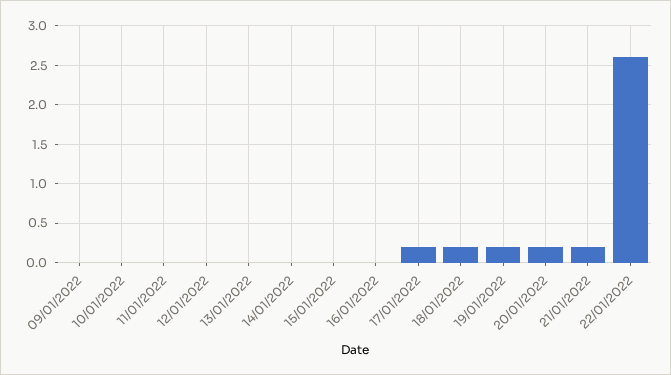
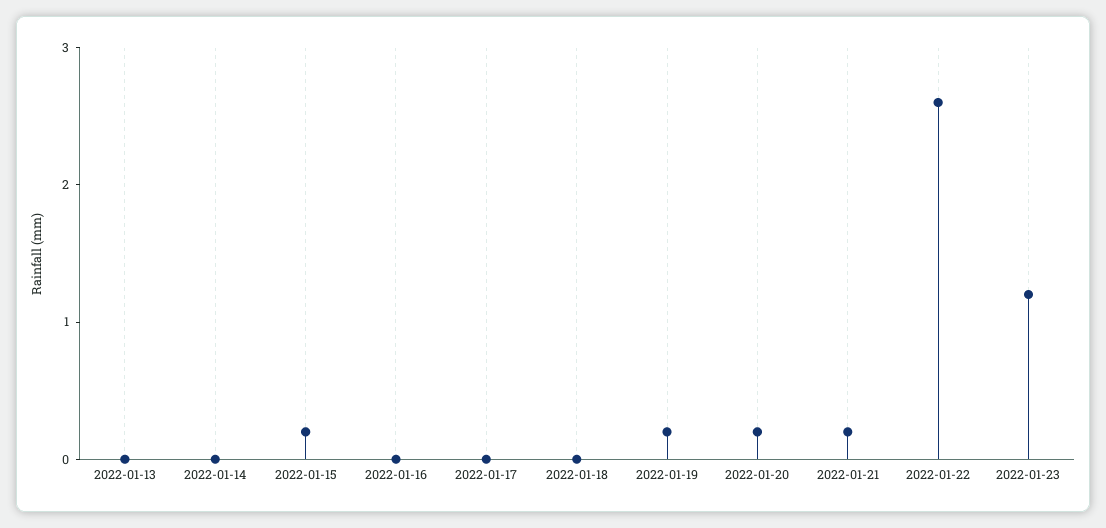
09/01/2022: 0 -> none
10/01/2022: 0 -> none
11/01/2022: 0 -> none
12/01/2022: 0 -> none
15/01/2022: 0 -> 0.2
17/01/2022: 0.2 -> 0
18/01/2022: 0.2 -> 0
2022-01-23: none -> 1.2

